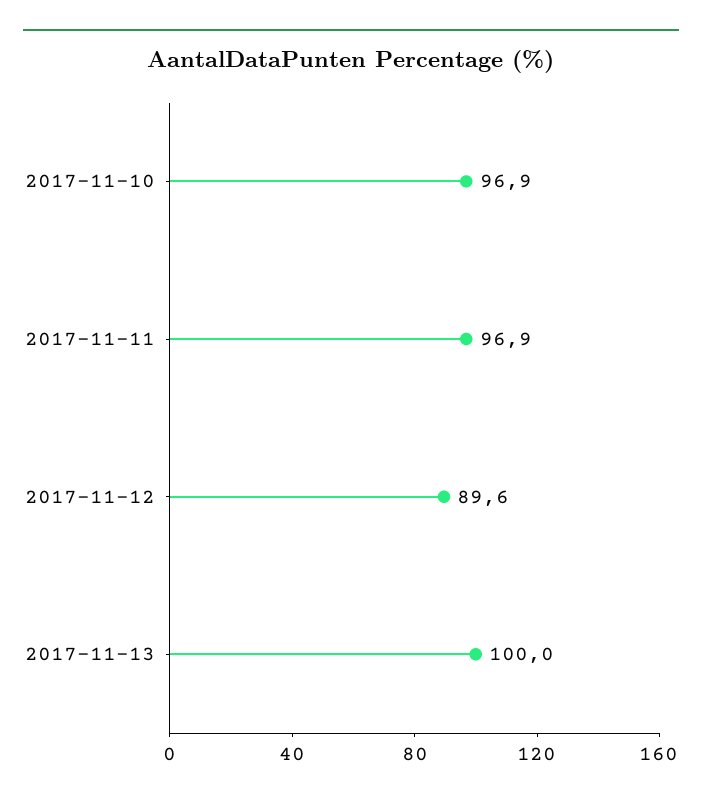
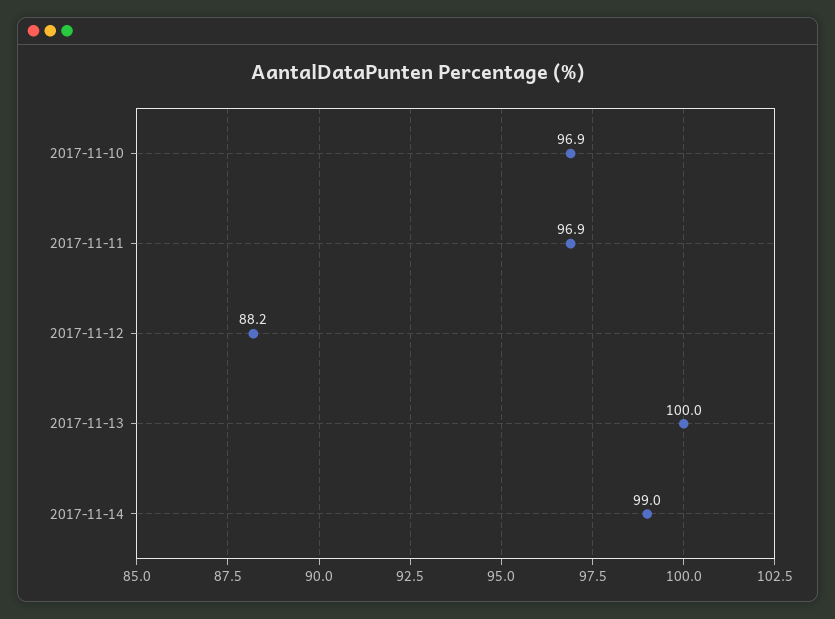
2017-11-12: 89.6 -> 88.2
2017-11-14: none -> 99

